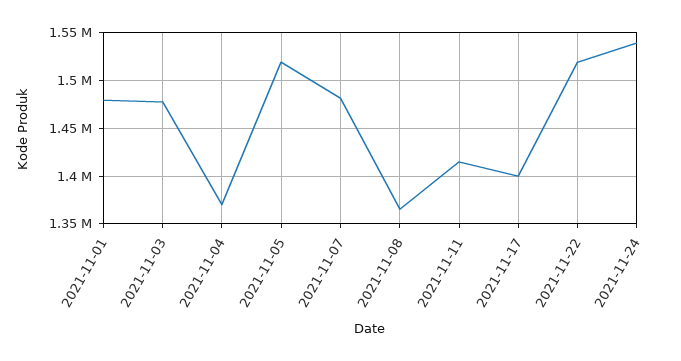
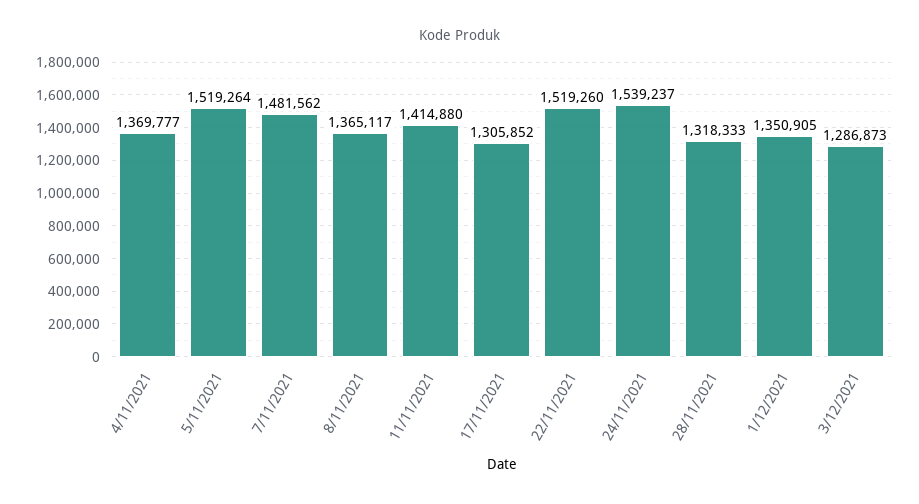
2021-11-01: 1480000 -> none
2021-11-03: 1480000 -> none
2021-11-17: 1400000 -> 1305852
28/11/2021: none -> 1318333
1/12/2021: none -> 1350905
3/12/2021: none -> 1286873

